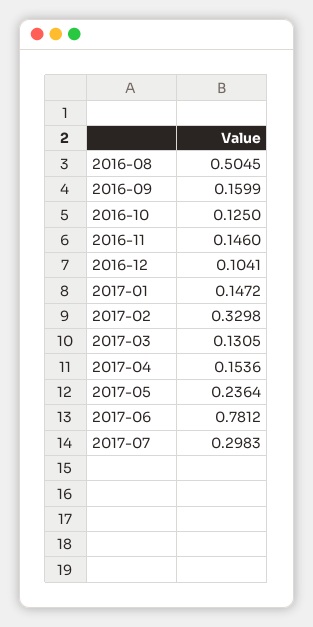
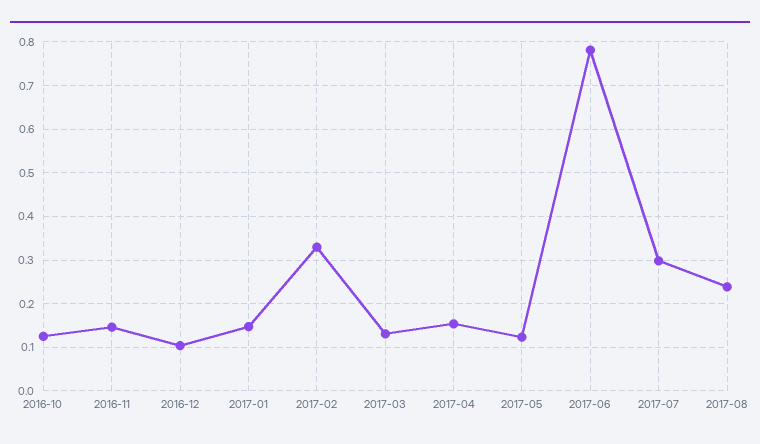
2016-08: 0.5045 -> none
2016-09: 0.1599 -> none
2017-05: 0.2364 -> 0.12
2017-08: none -> 0.24

